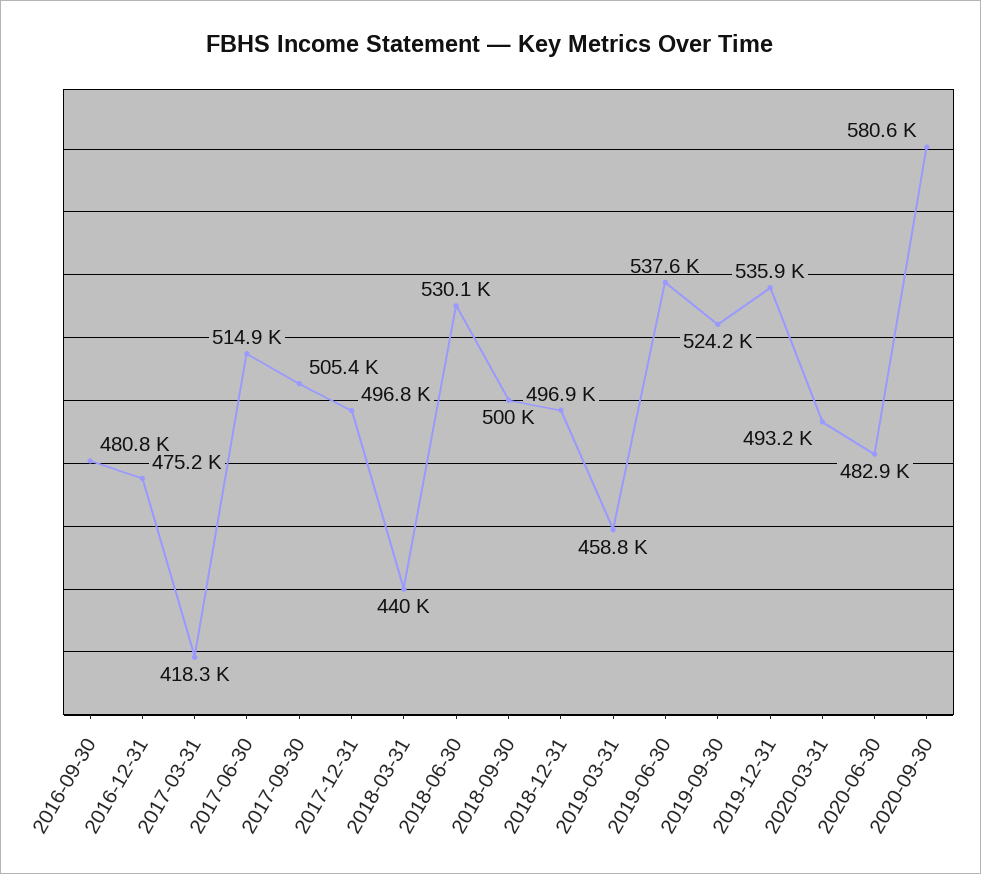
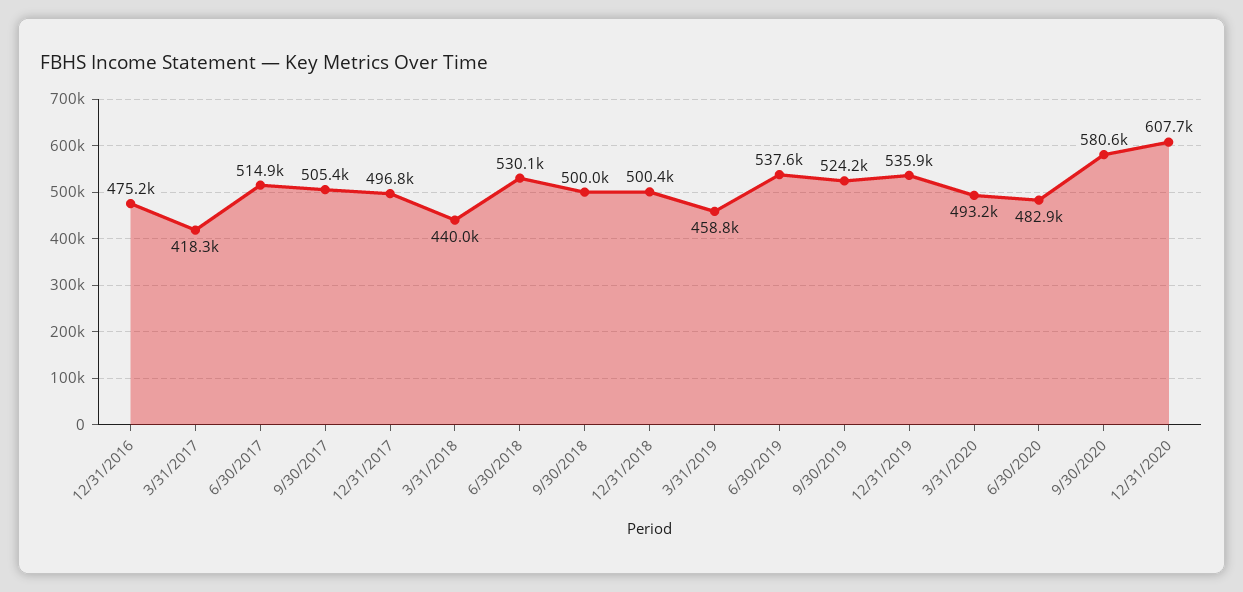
2016-09-30: 480800 -> none
2018-12-31: 496900 -> 500400
12/31/2020: none -> 607700

